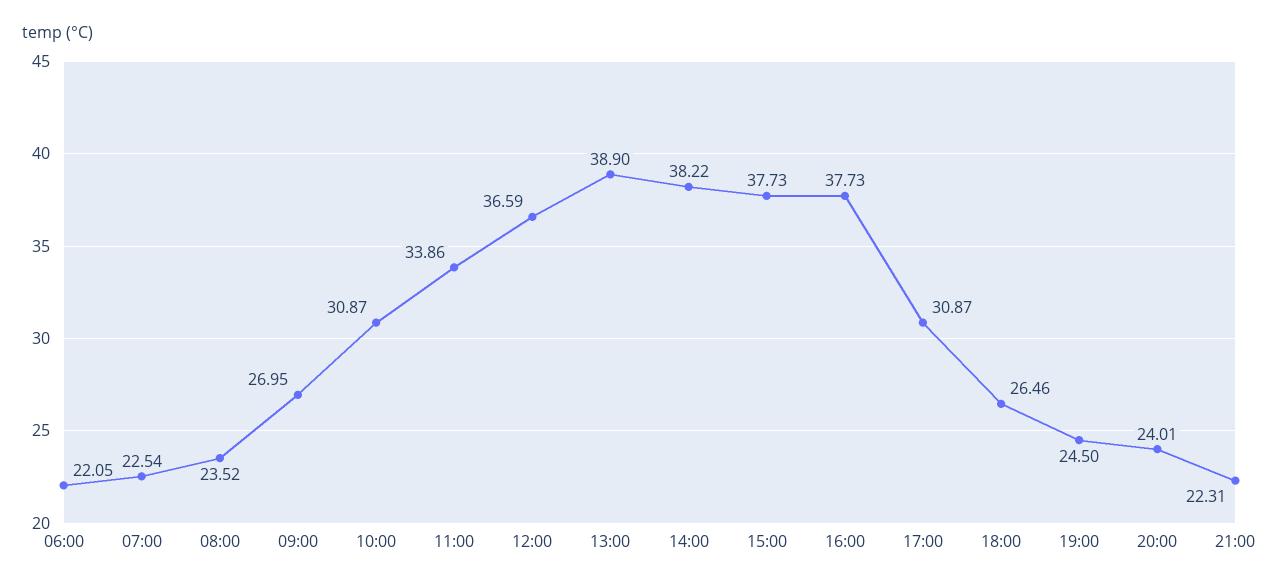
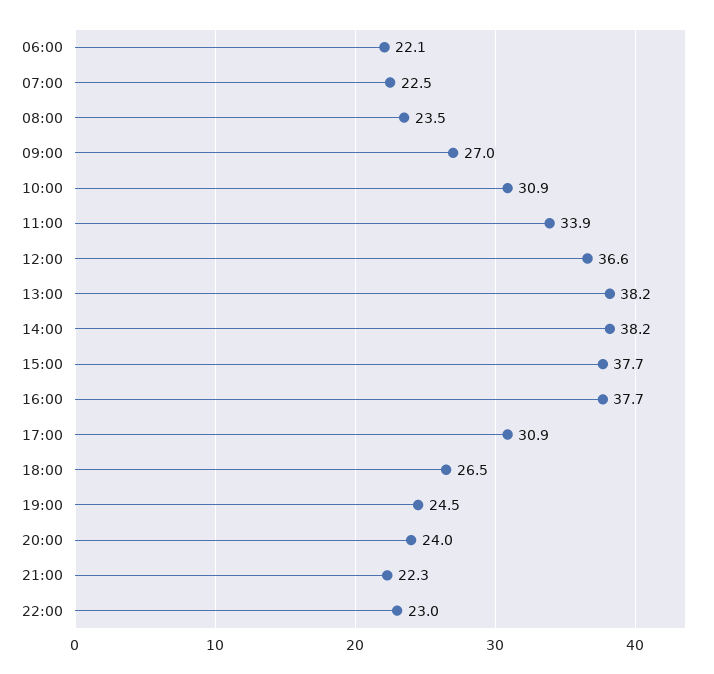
13:00: 38.9 -> 38.2
22:00: none -> 23

